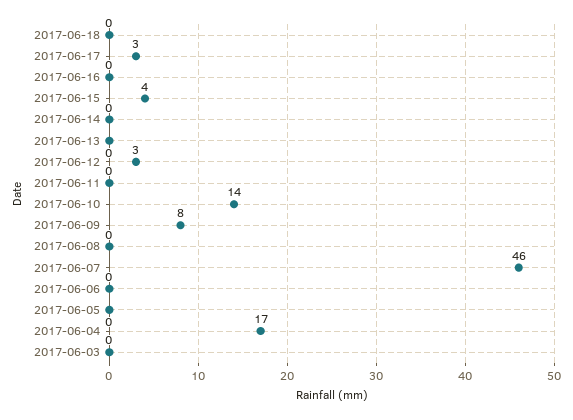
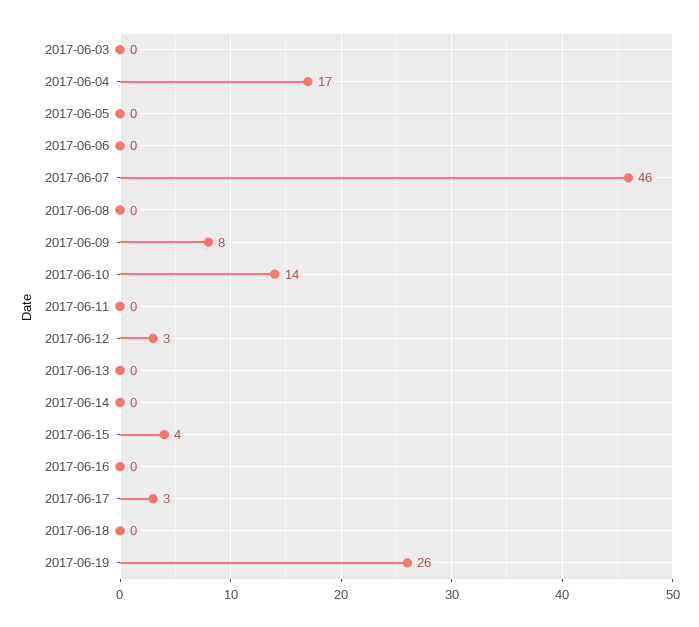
2017-06-19: none -> 26

